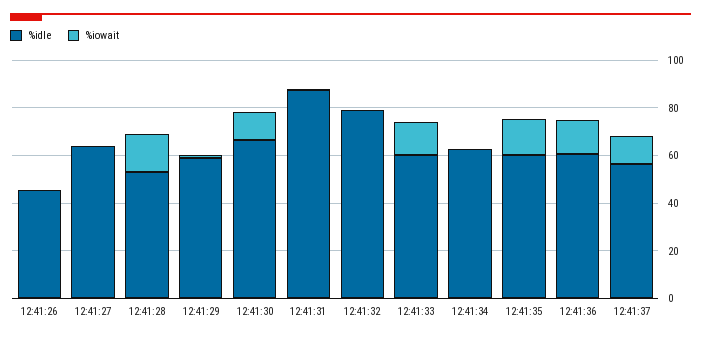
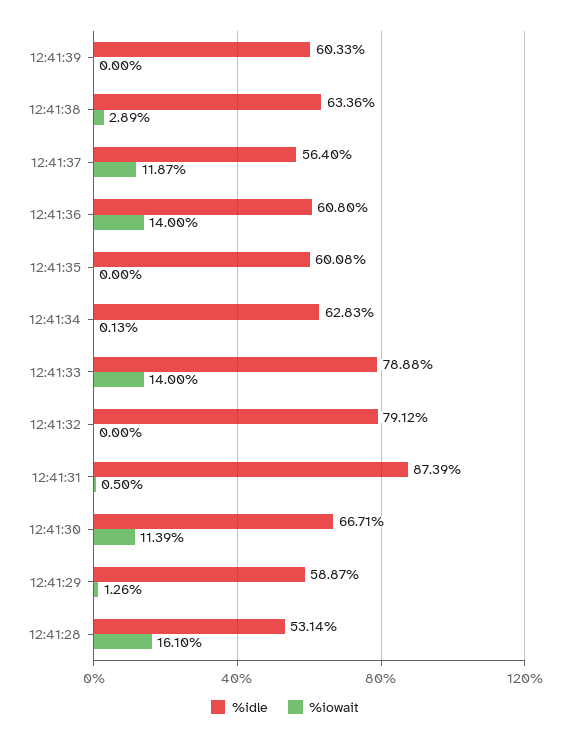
%idle, 12:41:26: 45 -> none
%iowait, 12:41:26: 0 -> none
%idle, 12:41:27: 65 -> none
%iowait, 12:41:27: 0 -> none
%idle, 12:41:33: 60 -> 78.88
%iowait, 12:41:35: 15 -> 0
%idle, 12:41:39: none -> 60.33
%iowait, 12:41:39: none -> 0
%idle, 12:41:38: none -> 63.36
%iowait, 12:41:38: none -> 2.89

